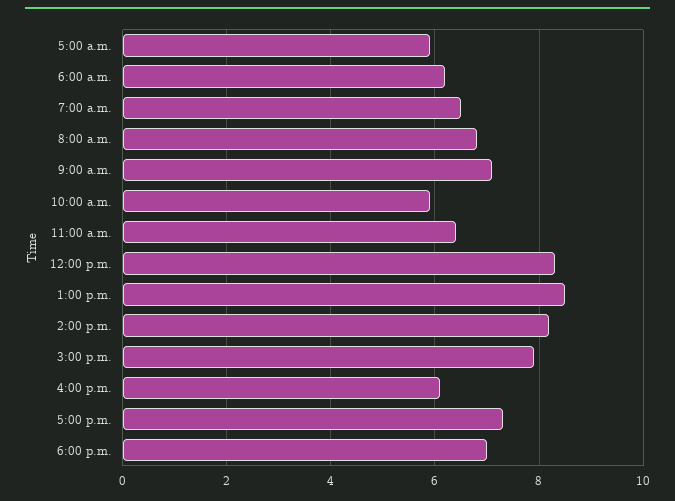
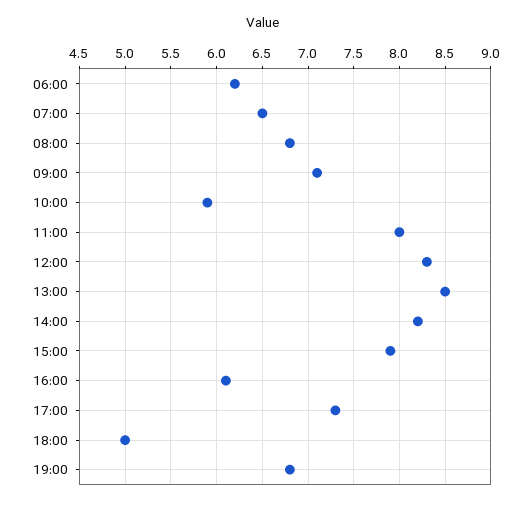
5:00 a.m.: 6 -> none
11:00 a.m.: 6.5 -> 8
6:00 p.m.: 7 -> 5
19:00: none -> 6.8

